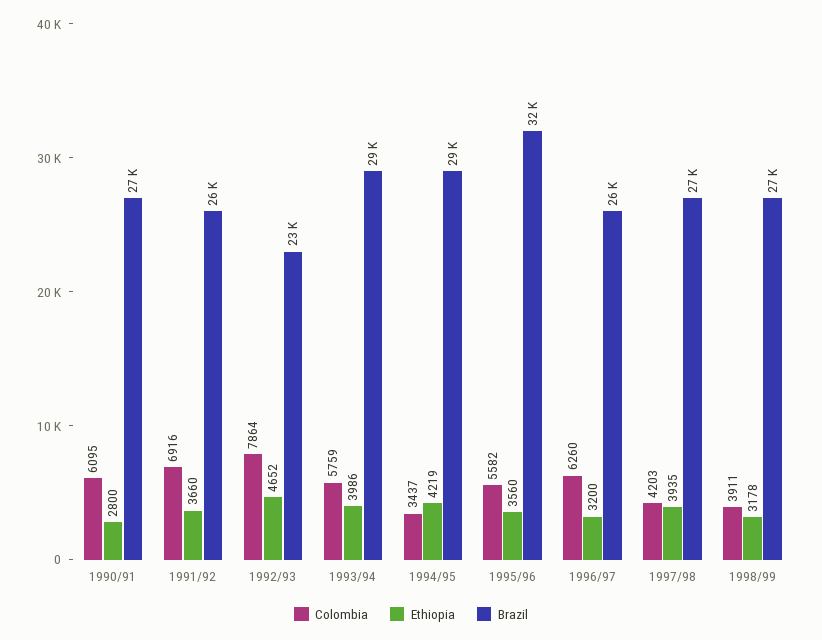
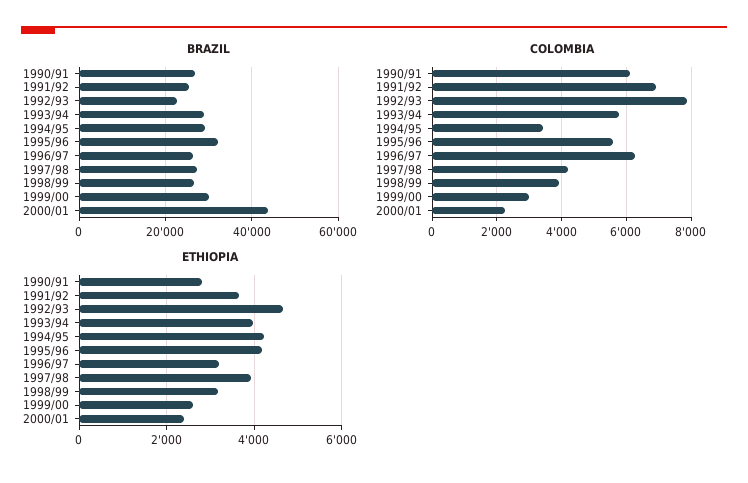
Ethiopia, 1995/96: 3560 -> 4200
Brazil, 1999/00: none -> 30000
Brazil, 2000/01: none -> 44000
Colombia, 1999/00: none -> 3000
Colombia, 2000/01: none -> 2200
Ethiopia, 1999/00: none -> 2600
Ethiopia, 2000/01: none -> 2400

